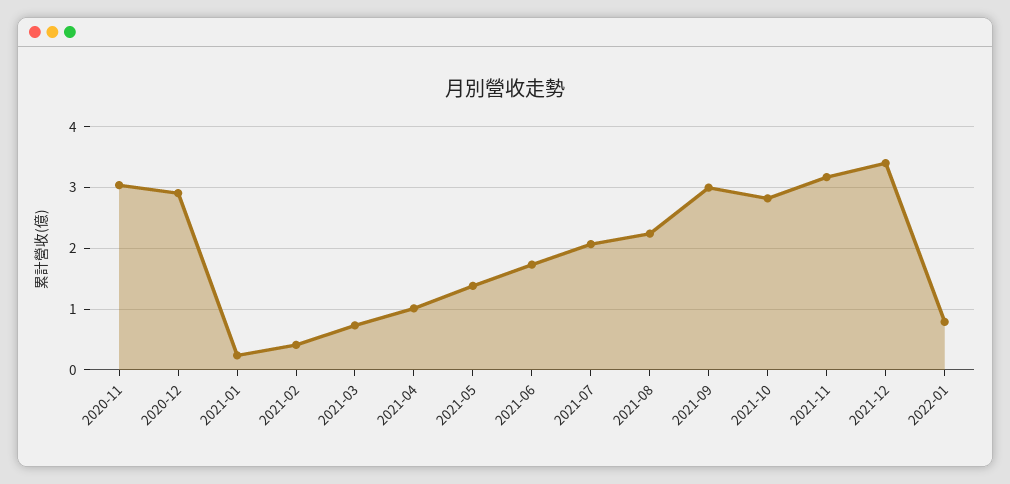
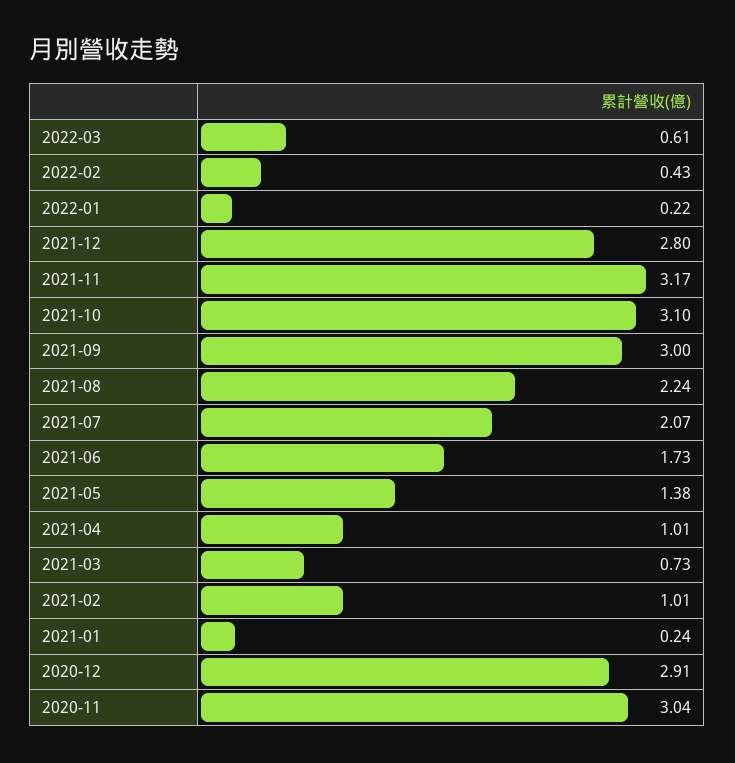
2021-02: 0.4 -> 1.01
2021-10: 2.8 -> 3.1
2021-12: 3.4 -> 2.8
2022-01: 0.8 -> 0.22
2022-03: none -> 0.61
2022-02: none -> 0.43

